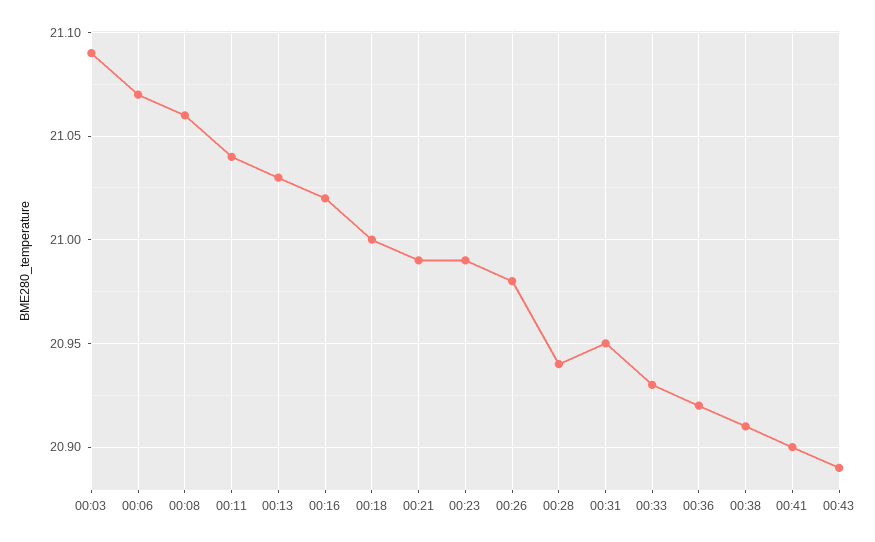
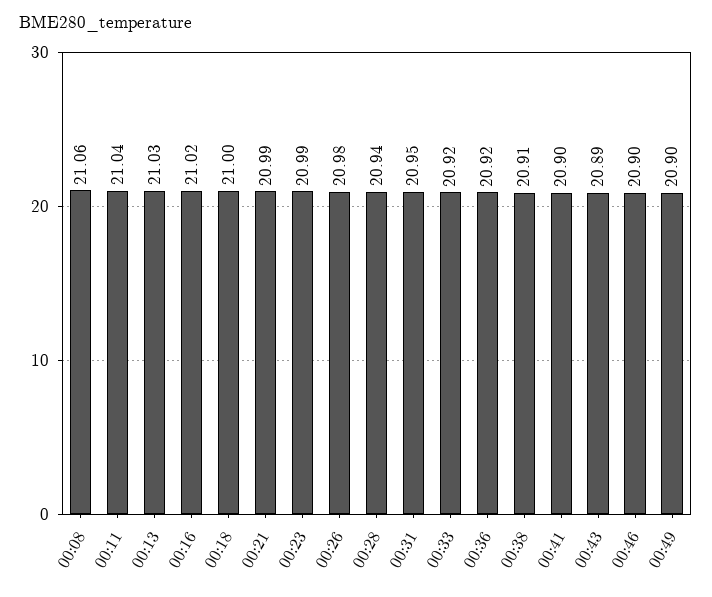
00:03: 21.09 -> none
00:06: 21.07 -> none
00:33: 20.93 -> 20.92
00:46: none -> 20.9
00:49: none -> 20.9

